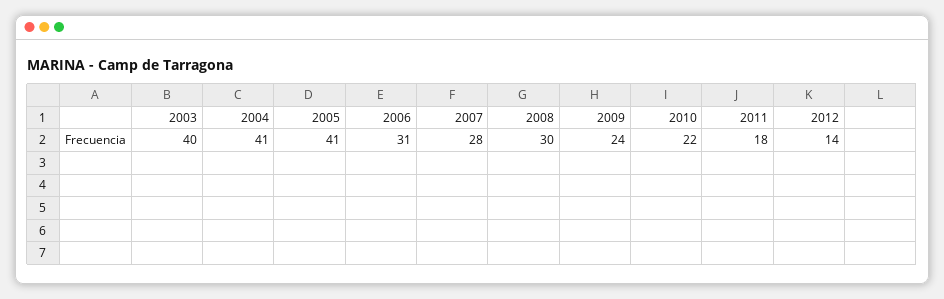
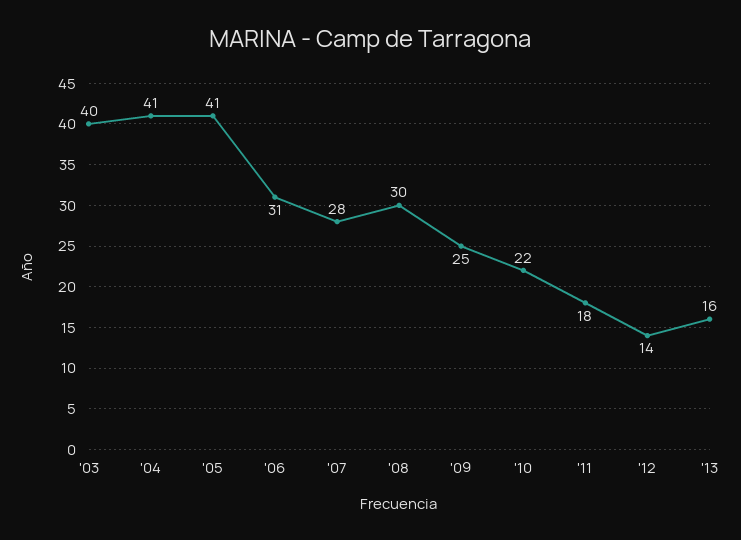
2009: 24 -> 25
'13: none -> 16

